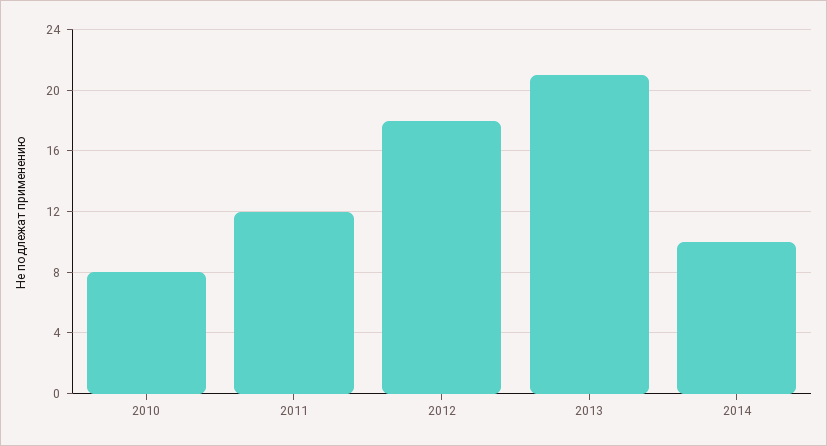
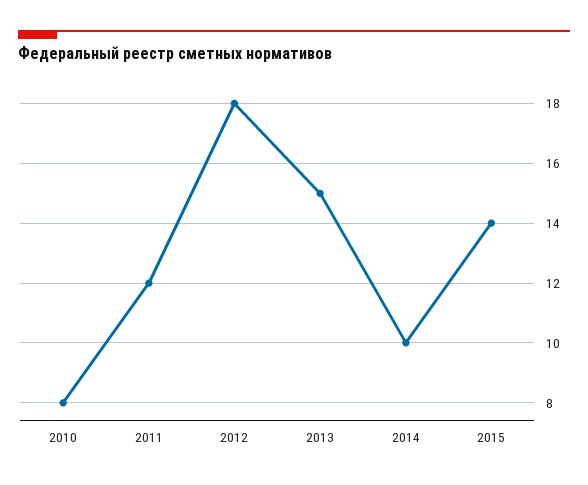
2013: 21 -> 15
2015: none -> 14

